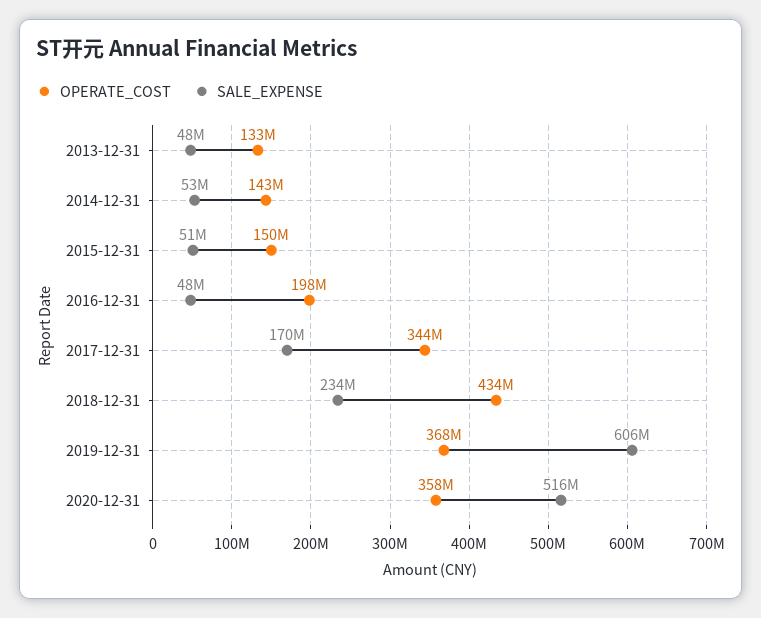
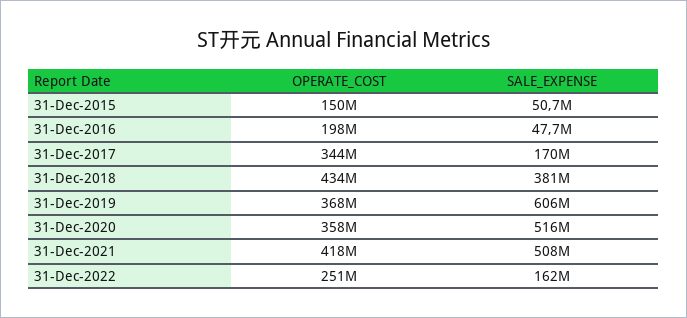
OPERATE_COST, 2013-12-31: 133000000 -> none
SALE_EXPENSE, 2013-12-31: 48000000 -> none
OPERATE_COST, 2014-12-31: 143000000 -> none
SALE_EXPENSE, 2014-12-31: 53000000 -> none
SALE_EXPENSE, 2018-12-31: 234000000 -> 381000000
OPERATE_COST, 31-Dec-2021: none -> 418000000
SALE_EXPENSE, 31-Dec-2021: none -> 508000000
OPERATE_COST, 31-Dec-2022: none -> 251000000
SALE_EXPENSE, 31-Dec-2022: none -> 162000000

